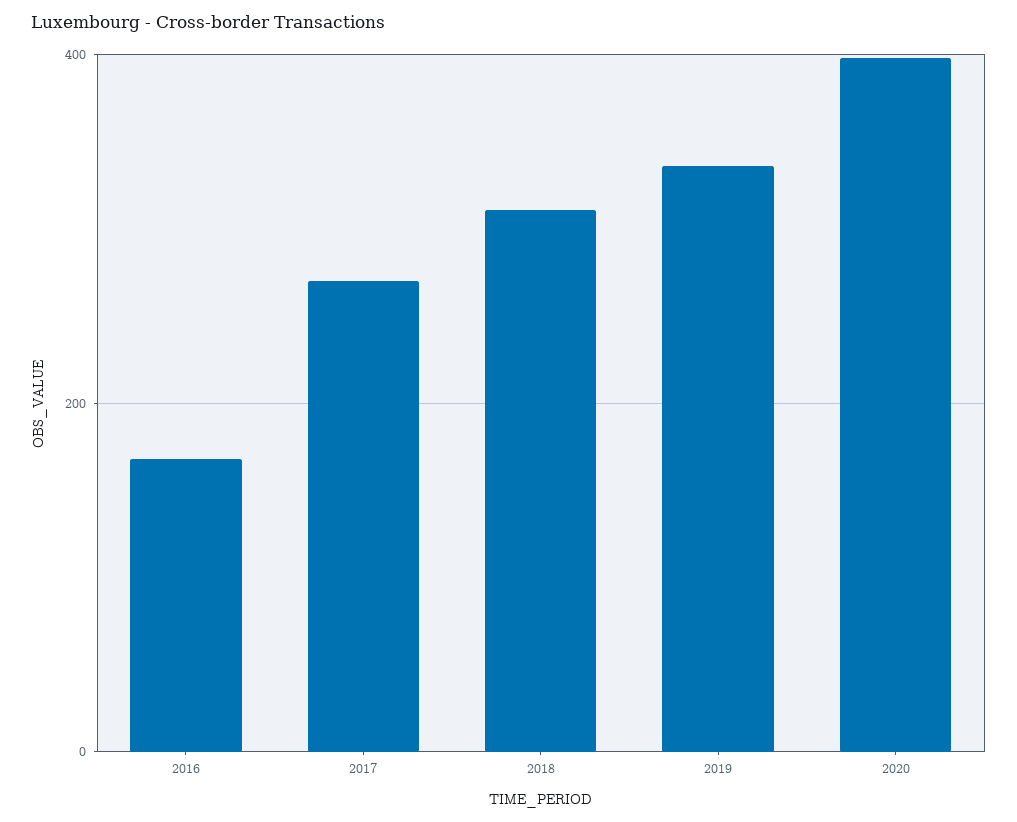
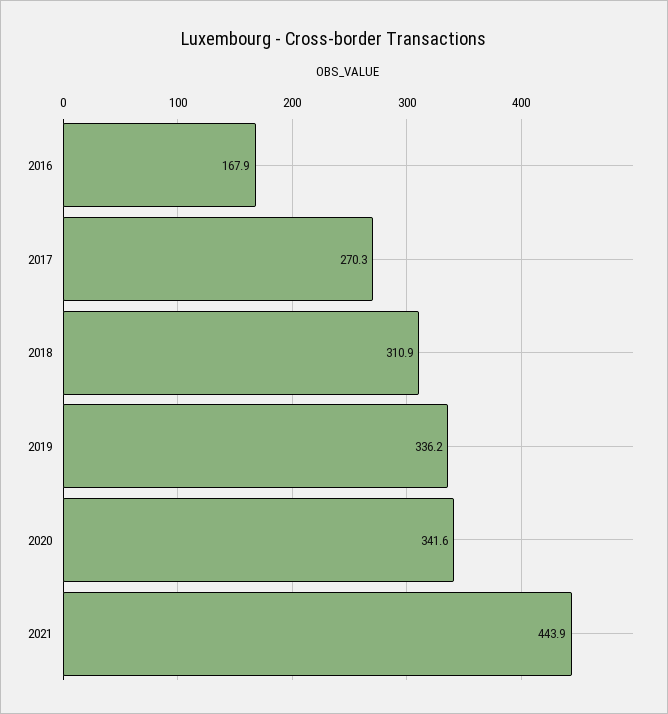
2020: 400 -> 341.6
2021: none -> 443.9

